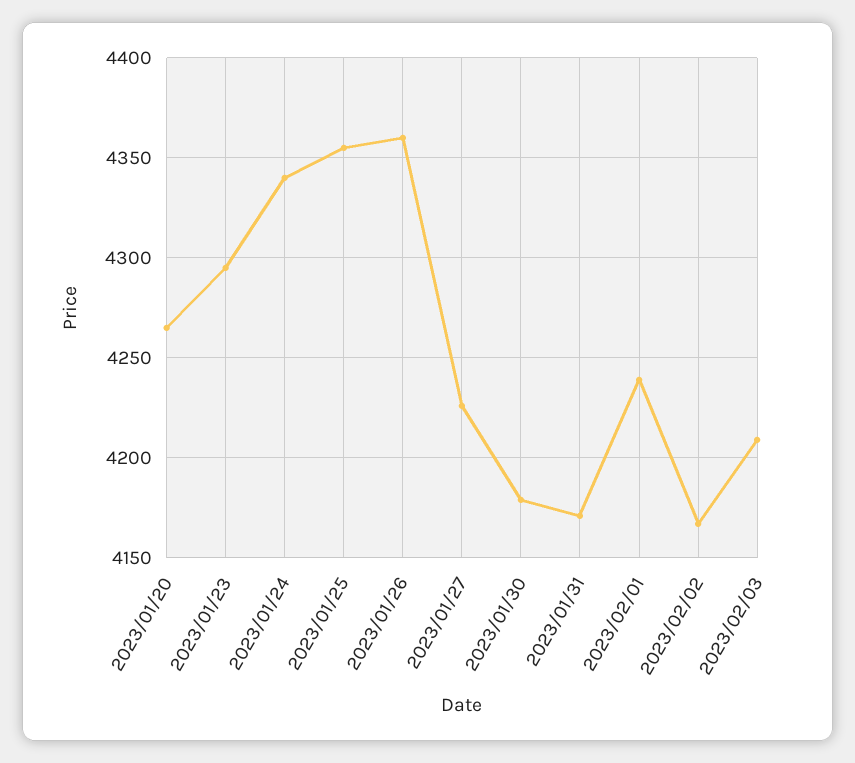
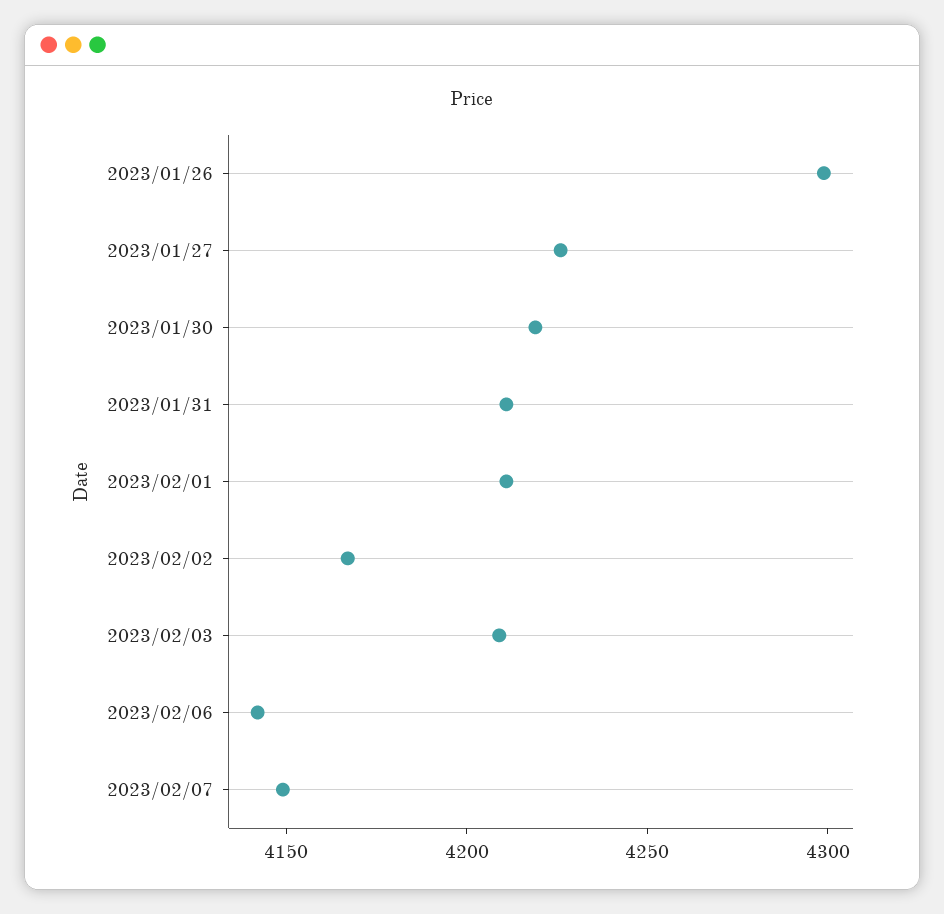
2023/01/20: 4265 -> none
2023/01/23: 4295 -> none
2023/01/24: 4340 -> none
2023/01/25: 4355 -> none
2023/01/26: 4360 -> 4300
2023/01/30: 4180 -> 4220
2023/01/31: 4170 -> 4210
2023/02/01: 4240 -> 4210
2023/02/06: none -> 4140
2023/02/07: none -> 4150

